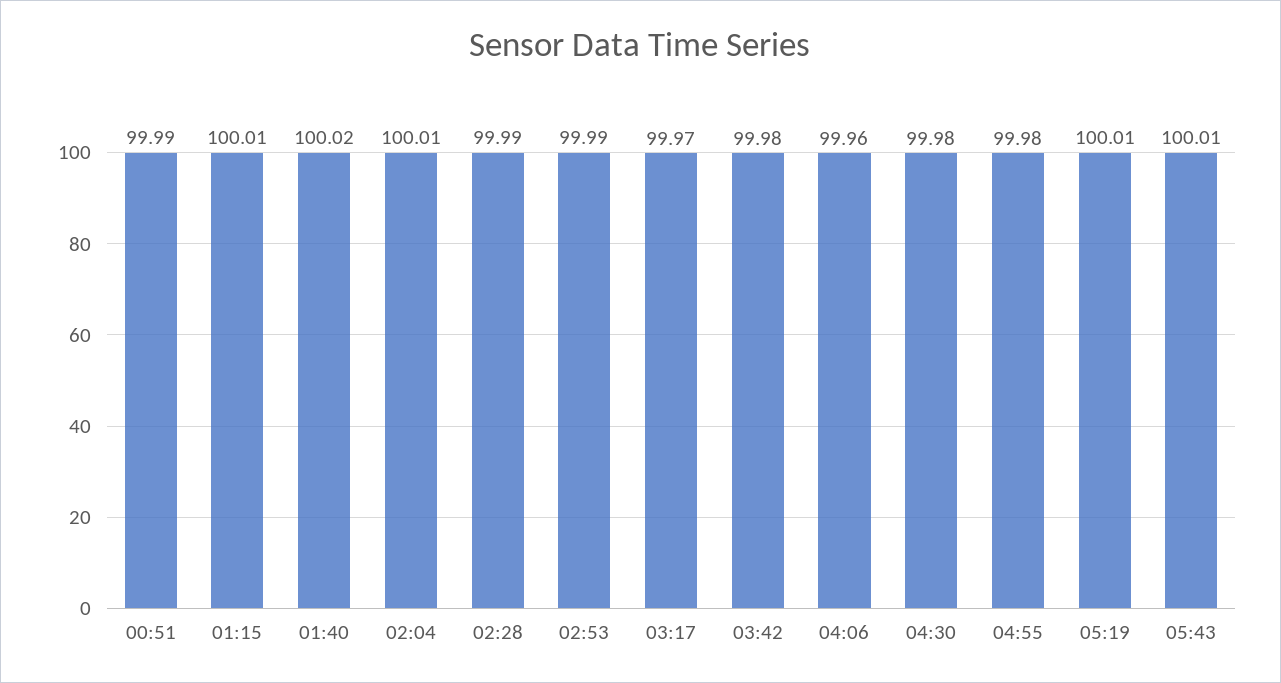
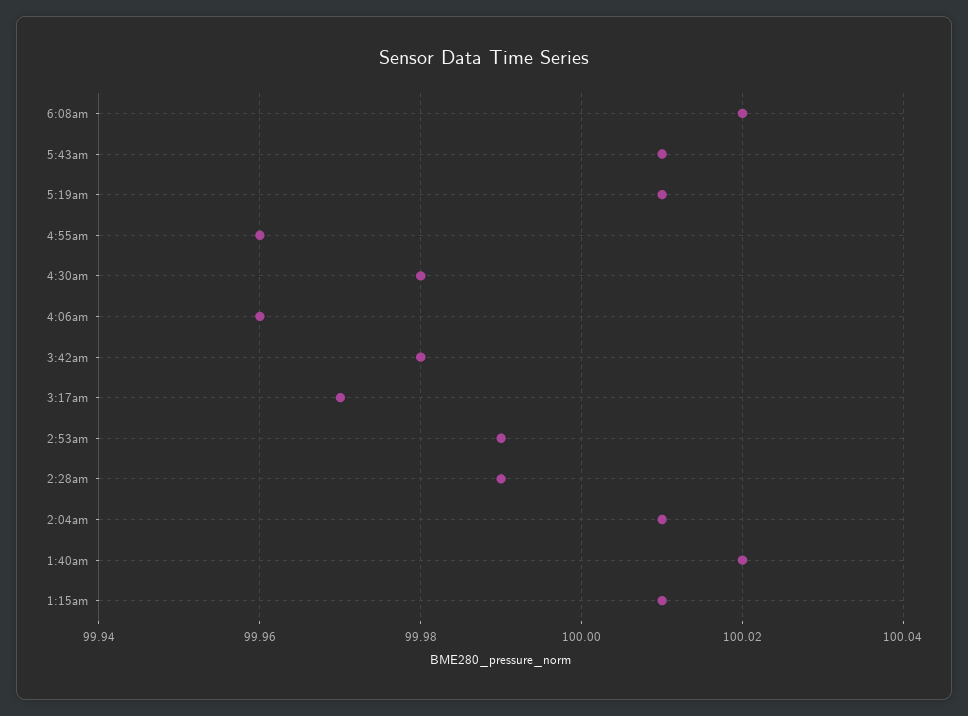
00:51: 99.99 -> none
04:55: 99.98 -> 99.96
6:08am: none -> 100.02

